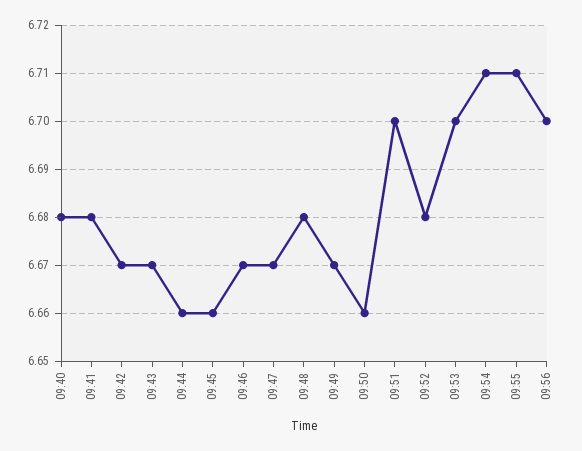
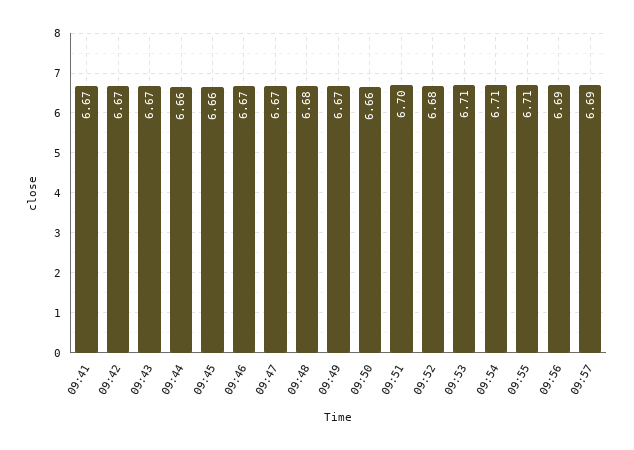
09:40: 6.68 -> none
09:41: 6.68 -> 6.67
09:53: 6.7 -> 6.71
09:56: 6.7 -> 6.69
09:57: none -> 6.69

